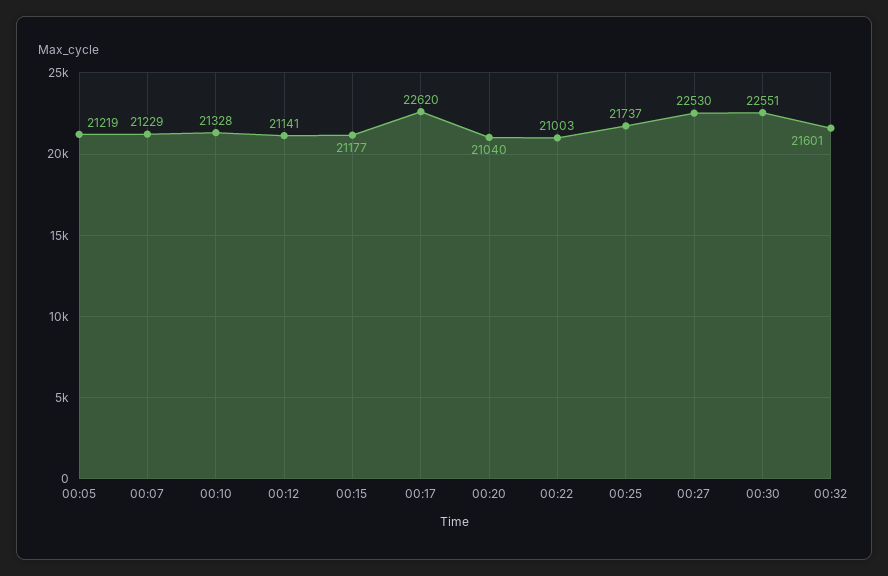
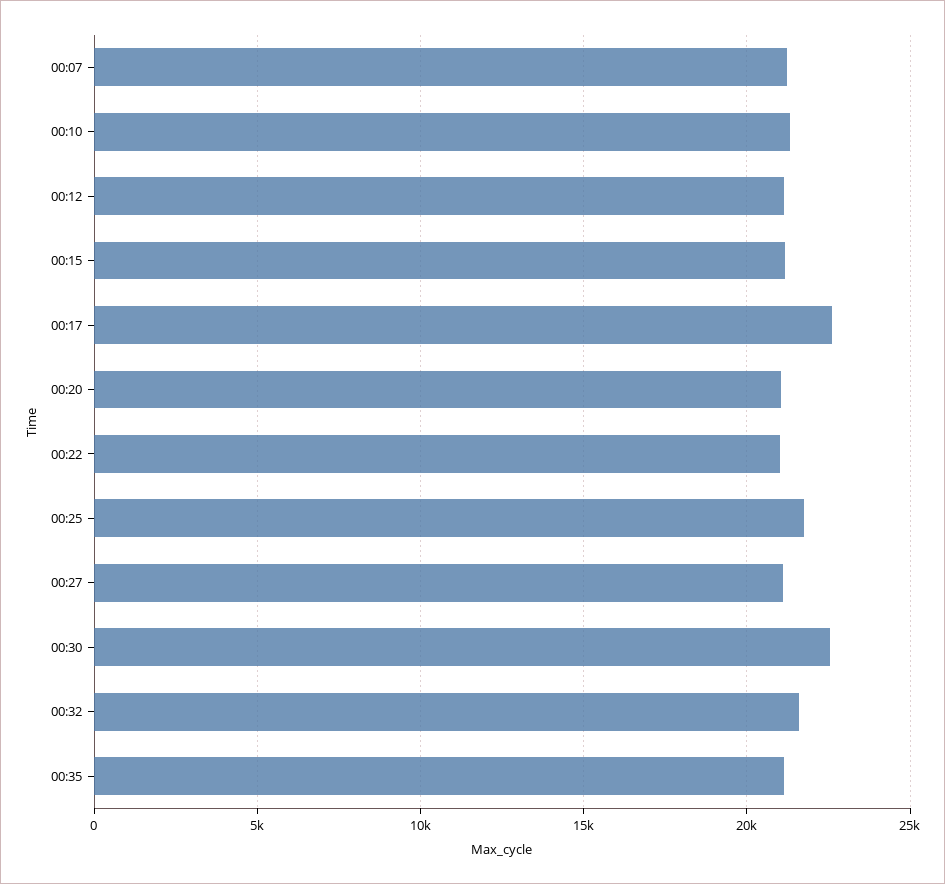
00:05: 21219 -> none
00:27: 22530 -> 21000
00:35: none -> 21000

